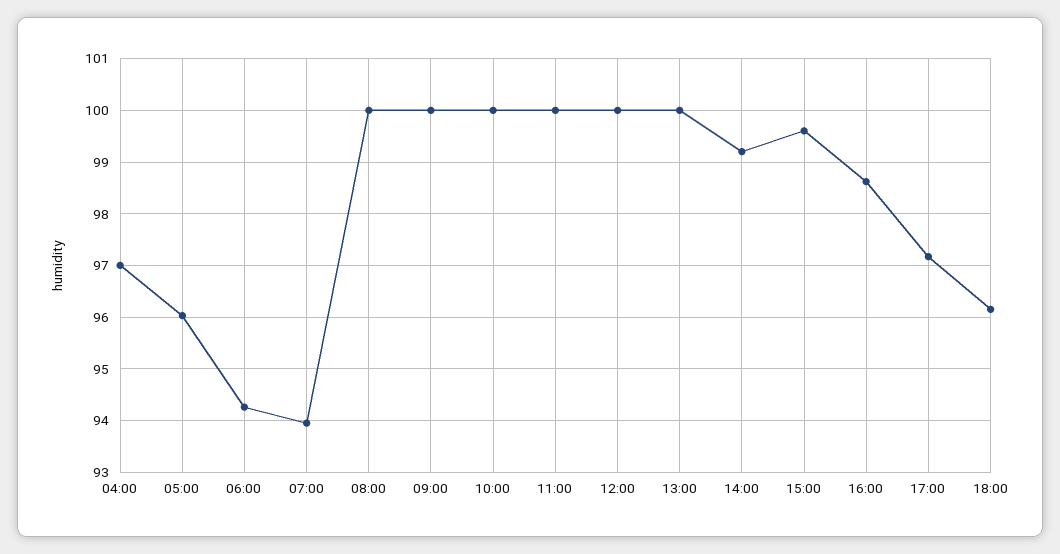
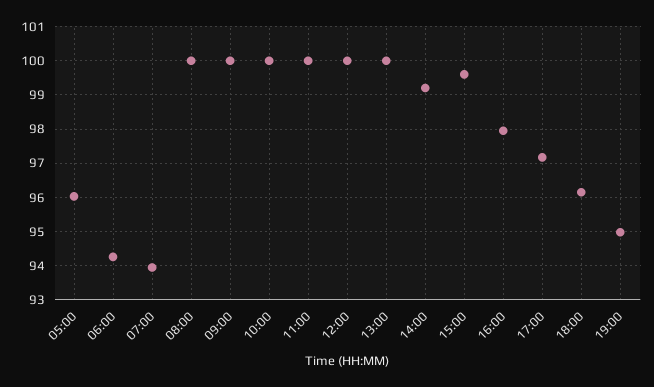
04:00: 97 -> none
16:00: 98.6 -> 98
19:00: none -> 95

